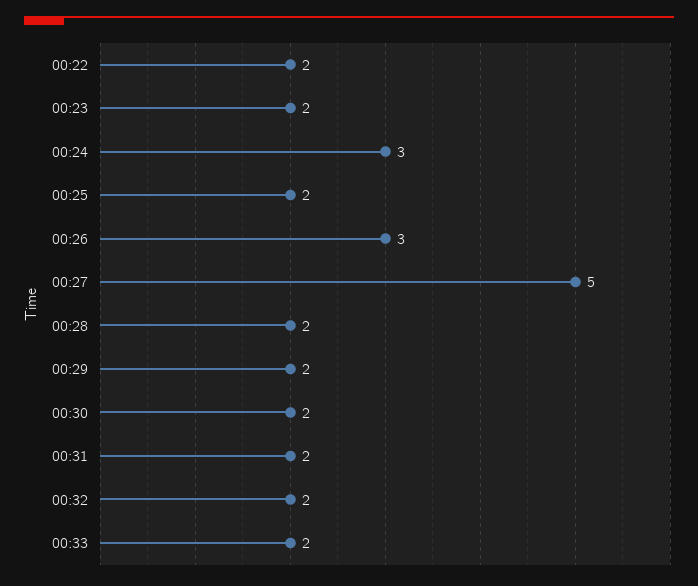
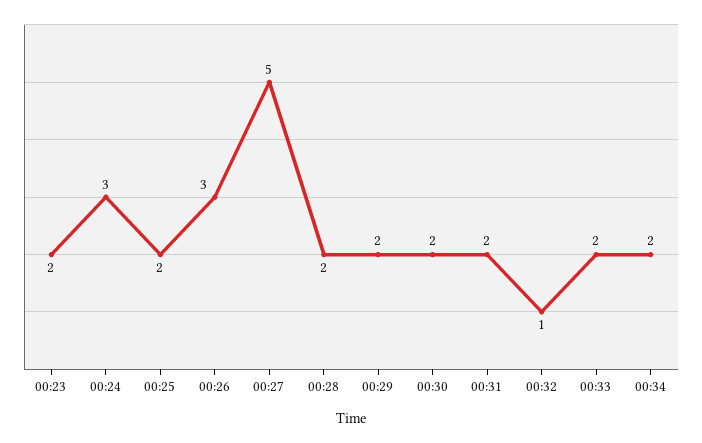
00:22: 2 -> none
00:32: 2 -> 1
00:34: none -> 2

